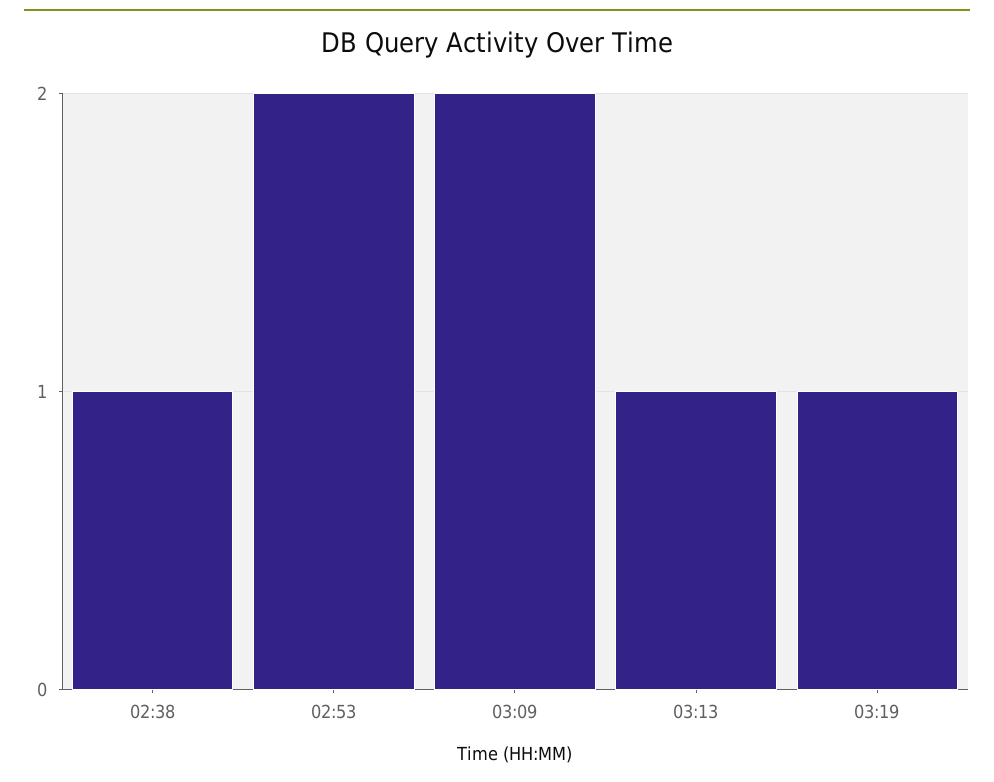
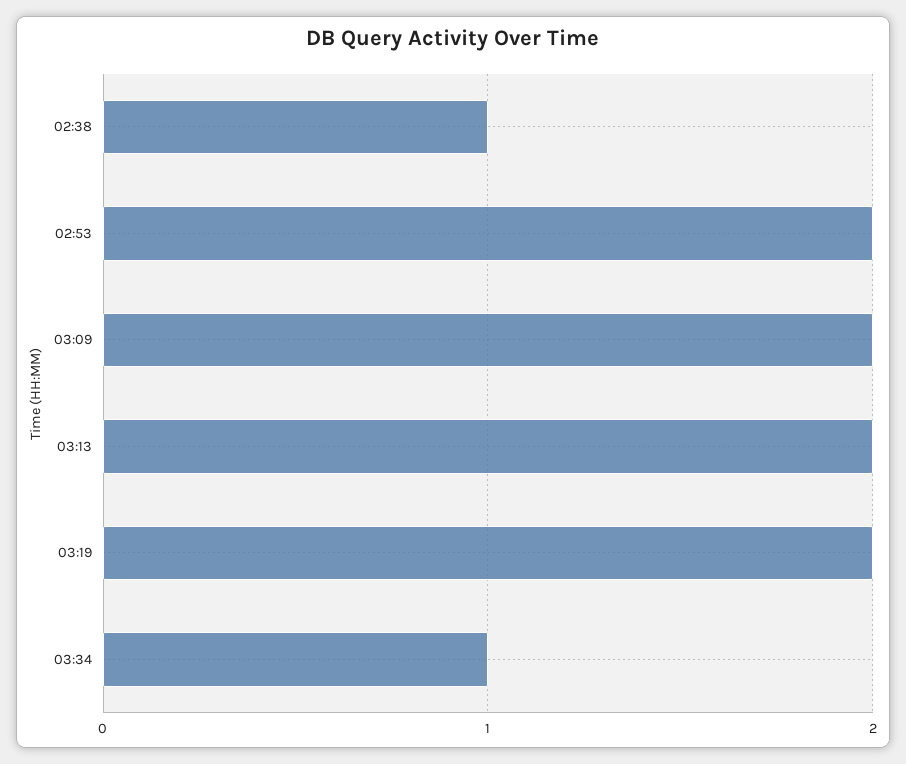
03:13: 1 -> 2
03:19: 1 -> 2
03:34: none -> 1

